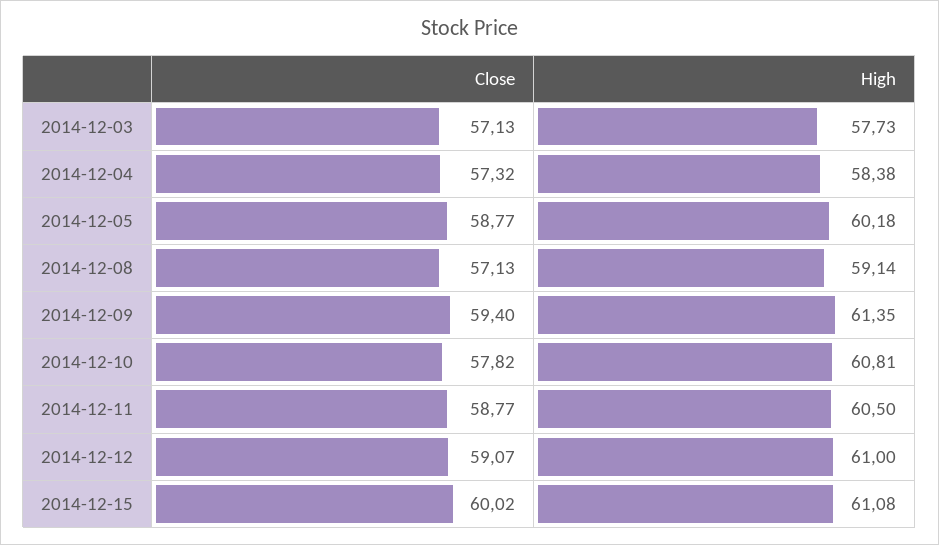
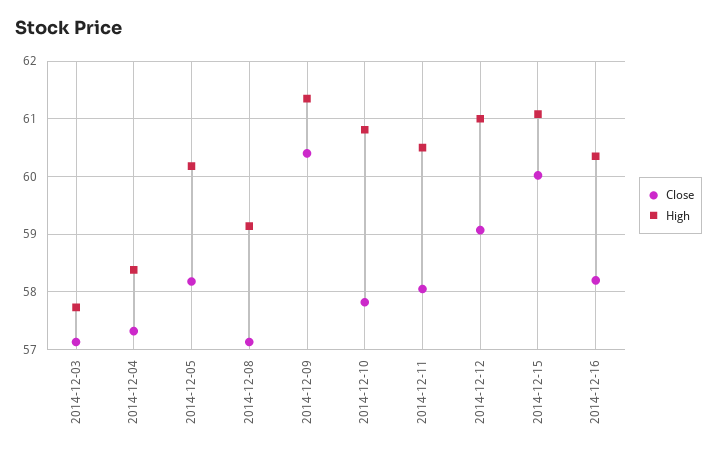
Close, 2014-12-05: 58.77 -> 58.2
Close, 2014-12-09: 59.4 -> 60.4
Close, 2014-12-11: 58.77 -> 58
Close, 2014-12-16: none -> 58.2
High, 2014-12-16: none -> 60.4

